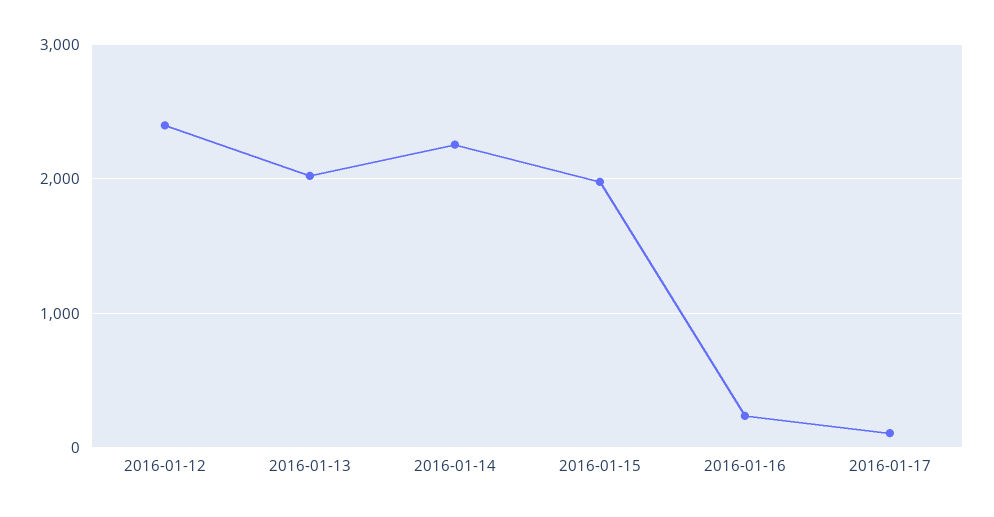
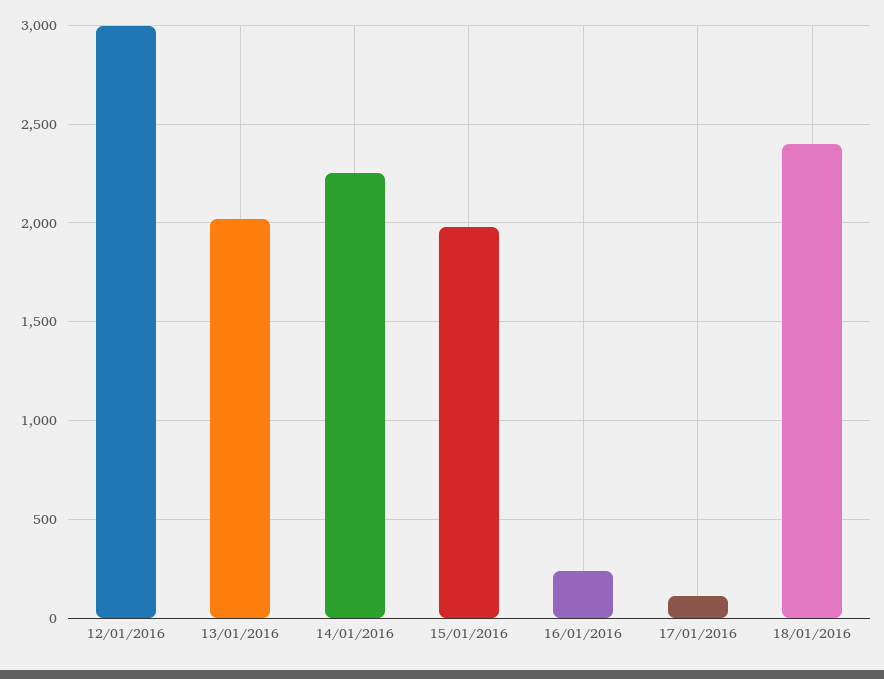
2016-01-12: 2400 -> 3000
18/01/2016: none -> 2400

